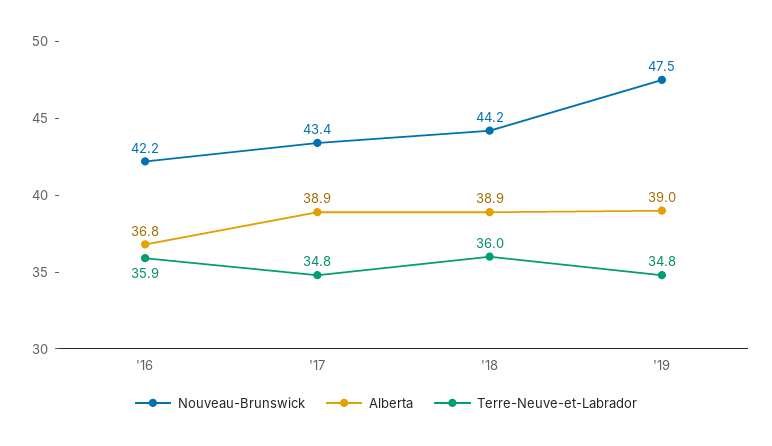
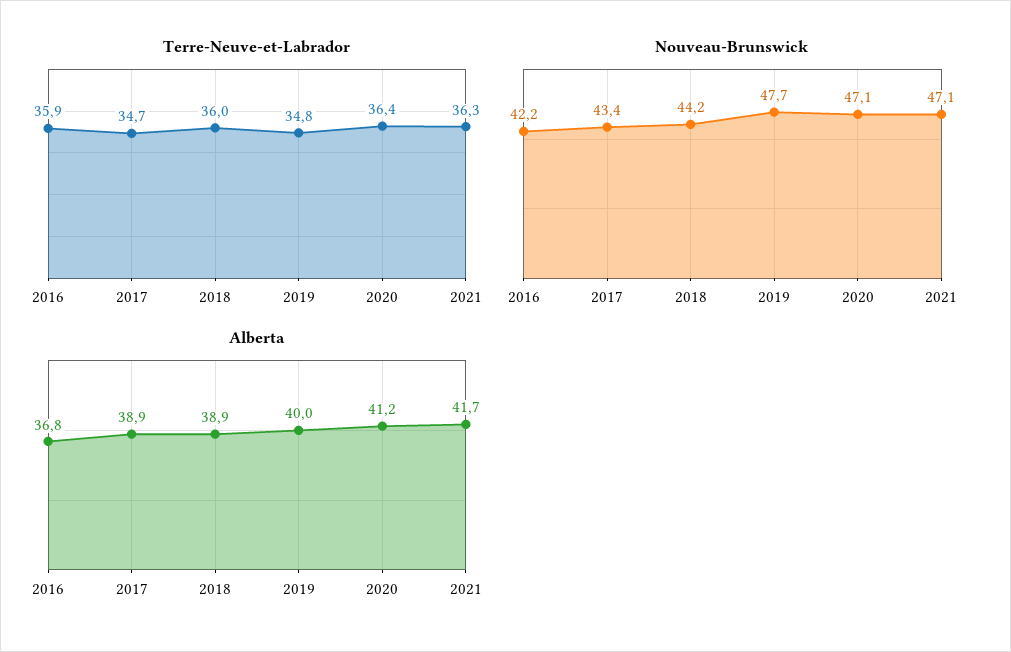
Terre-Neuve-et-Labrador, '17: 34.8 -> 34.7
Nouveau-Brunswick, '19: 47.5 -> 47.7
Alberta, '19: 39 -> 40
Terre-Neuve-et-Labrador, 2020: none -> 36.4
Terre-Neuve-et-Labrador, 2021: none -> 36.3
Nouveau-Brunswick, 2020: none -> 47.1
Nouveau-Brunswick, 2021: none -> 47.1
Alberta, 2020: none -> 41.2
Alberta, 2021: none -> 41.7

